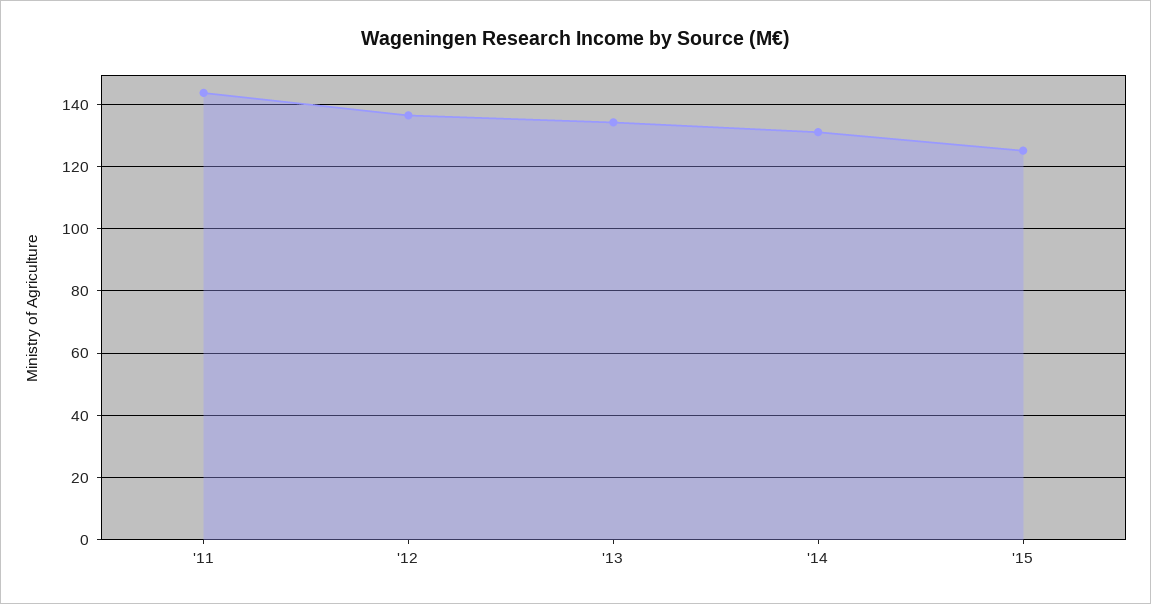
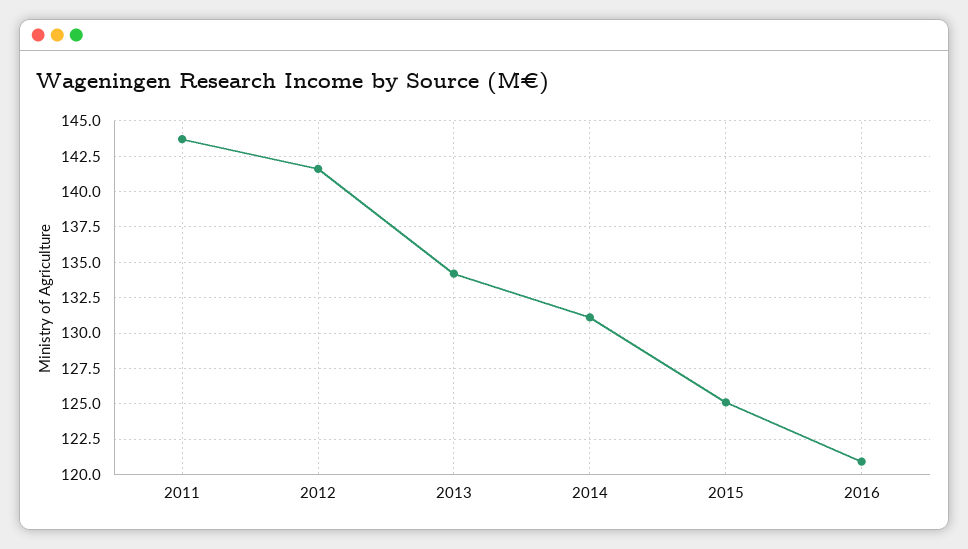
'12: 136 -> 141.5
2016: none -> 121

